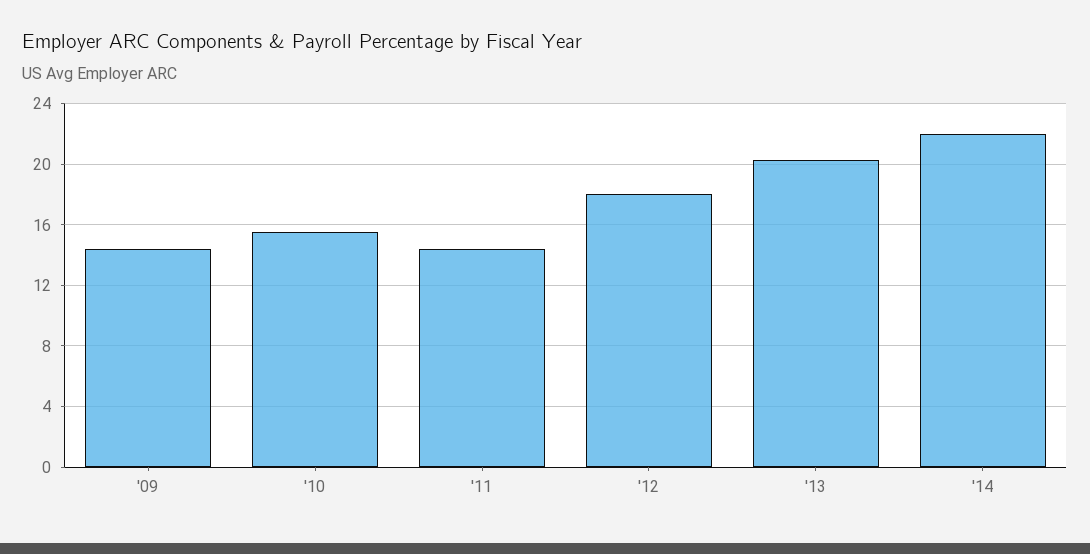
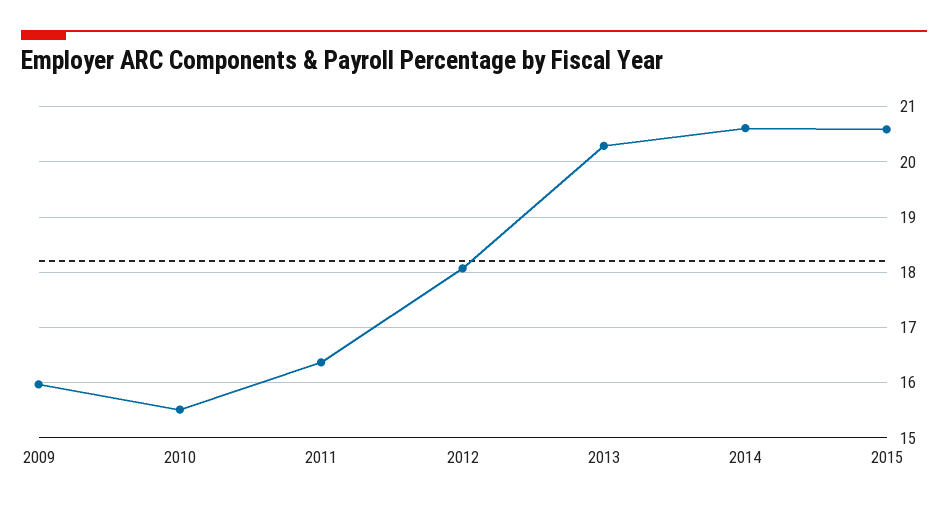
'09: 14.5 -> 16
'11: 14.5 -> 16.4
'14: 22 -> 20.6
2015: none -> 20.6

